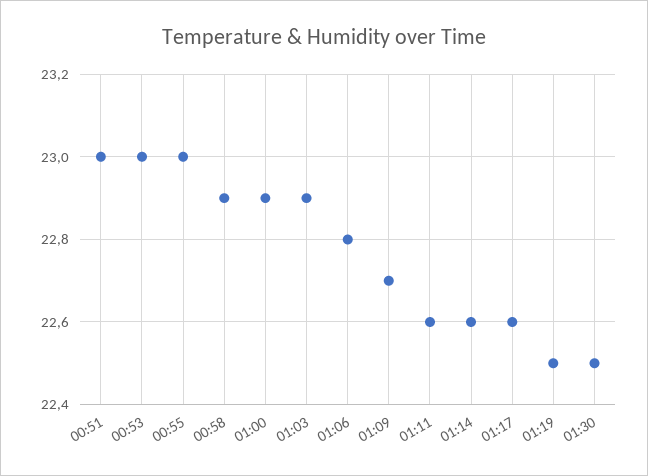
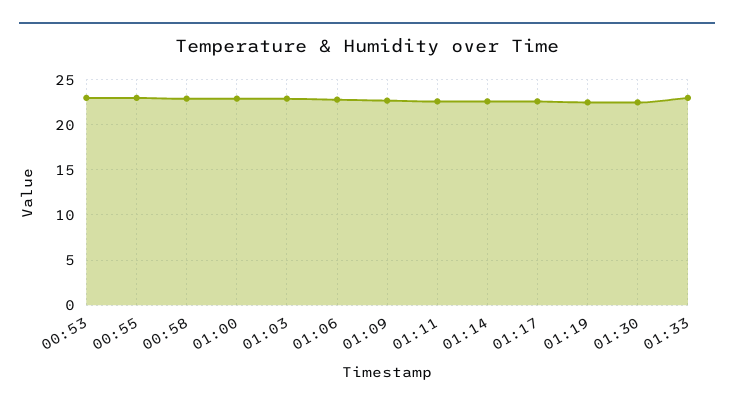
00:51: 23 -> none
01:33: none -> 23

